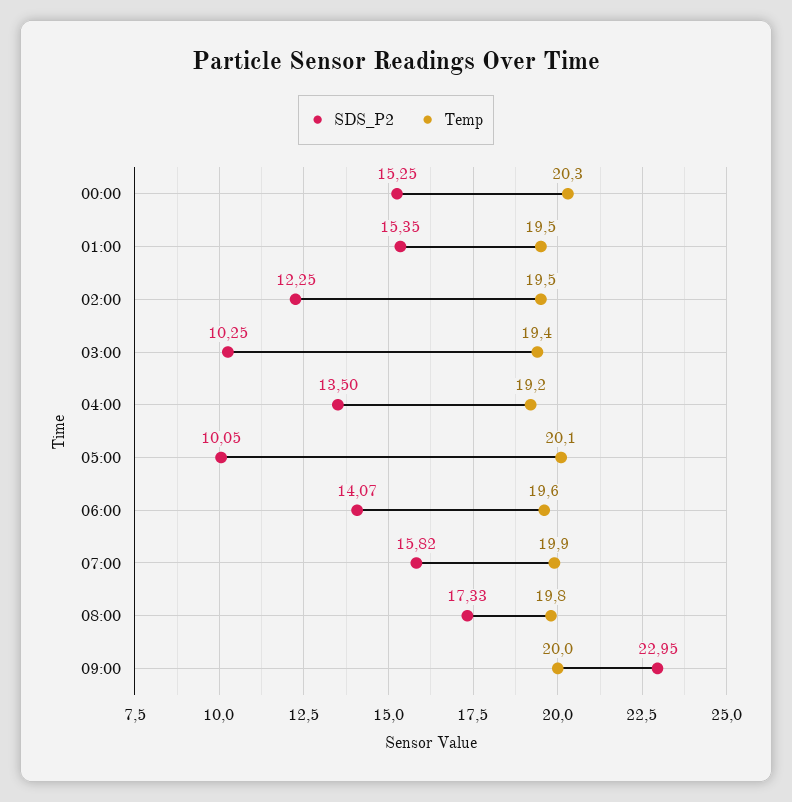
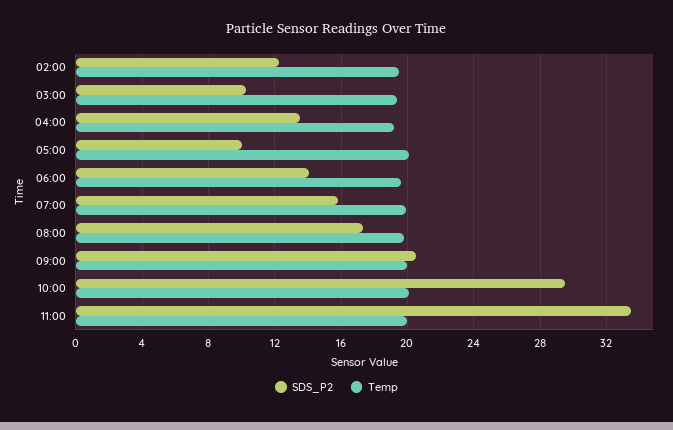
SDS_P2, 00:00: 15.25 -> none
Temp, 00:00: 20.3 -> none
SDS_P2, 01:00: 15.35 -> none
Temp, 01:00: 19.5 -> none
SDS_P2, 09:00: 22.95 -> 20.5
SDS_P2, 10:00: none -> 29.5
Temp, 10:00: none -> 20
SDS_P2, 11:00: none -> 33.5
Temp, 11:00: none -> 20

